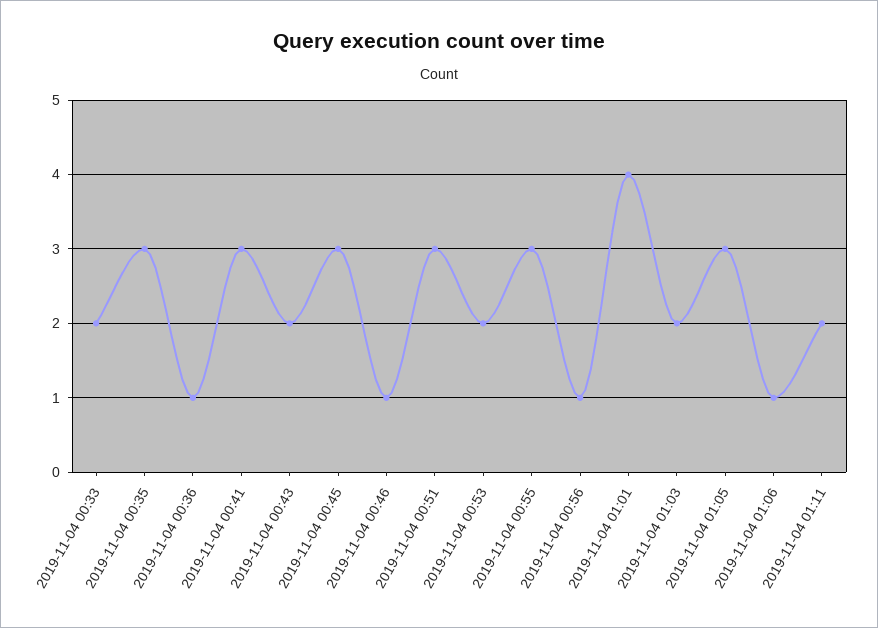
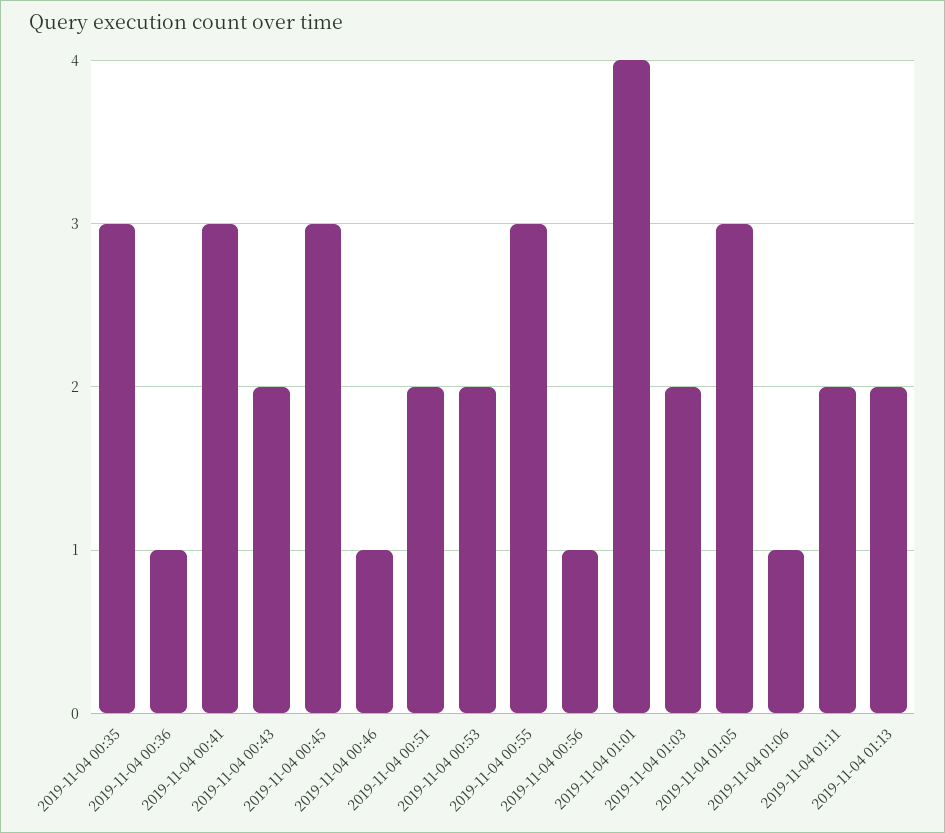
2019-11-04 00:33: 2 -> none
2019-11-04 00:51: 3 -> 2
2019-11-04 01:13: none -> 2

